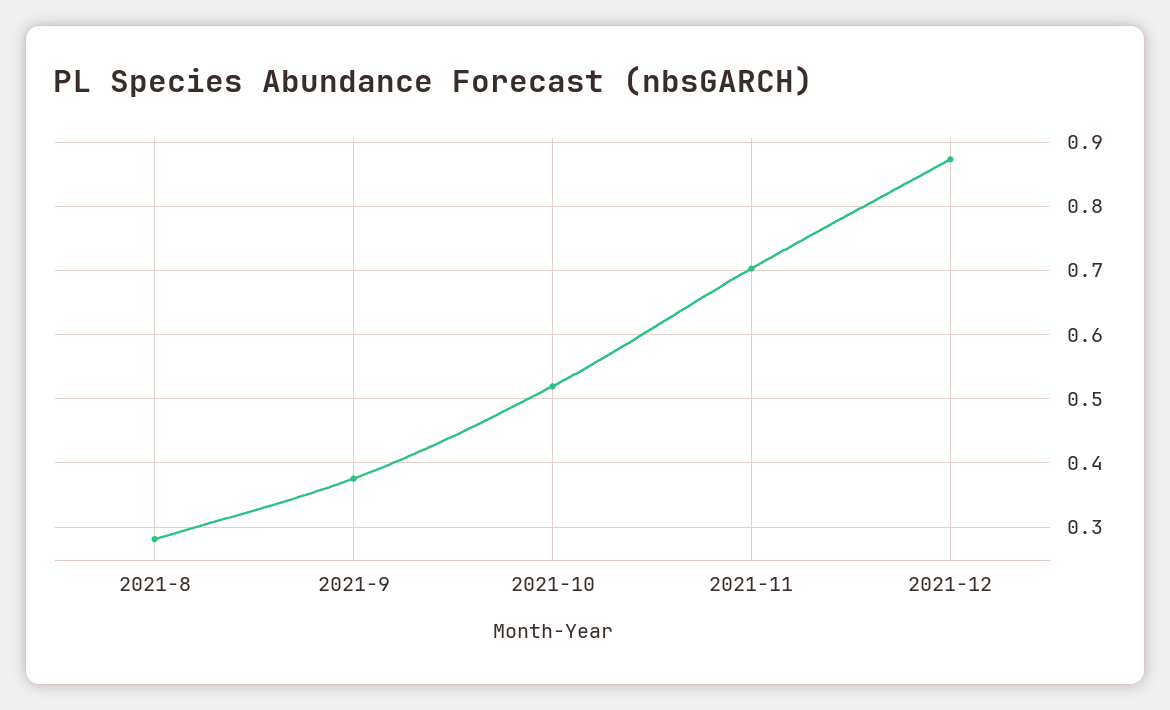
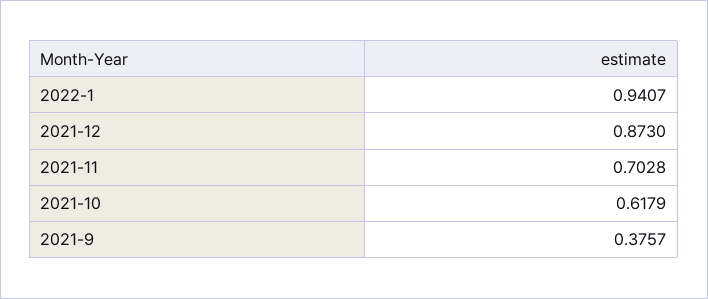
2021-8: 0.28 -> none
2021-10: 0.52 -> 0.6179
2022-1: none -> 0.9407

